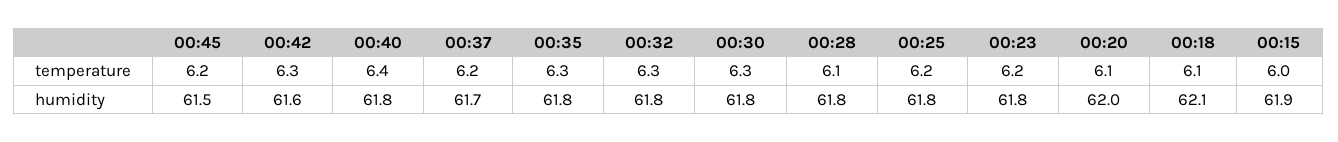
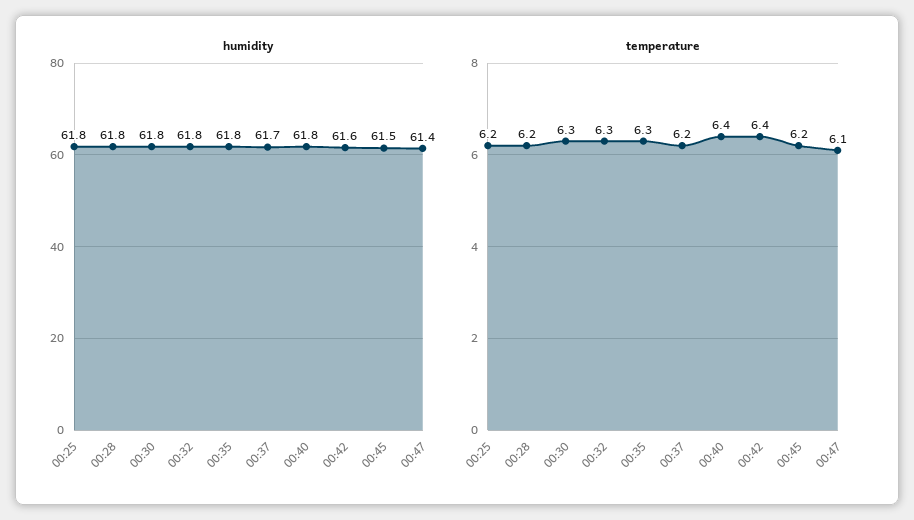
temperature, 00:42: 6.3 -> 6.4
temperature, 00:28: 6.1 -> 6.2
temperature, 00:23: 6.2 -> none
temperature, 00:20: 6.1 -> none
temperature, 00:18: 6.1 -> none
temperature, 00:15: 6 -> none
humidity, 00:23: 61.8 -> none
humidity, 00:20: 62 -> none
humidity, 00:18: 62.1 -> none
humidity, 00:15: 61.9 -> none
humidity, 00:47: none -> 61.4
temperature, 00:47: none -> 6.1

